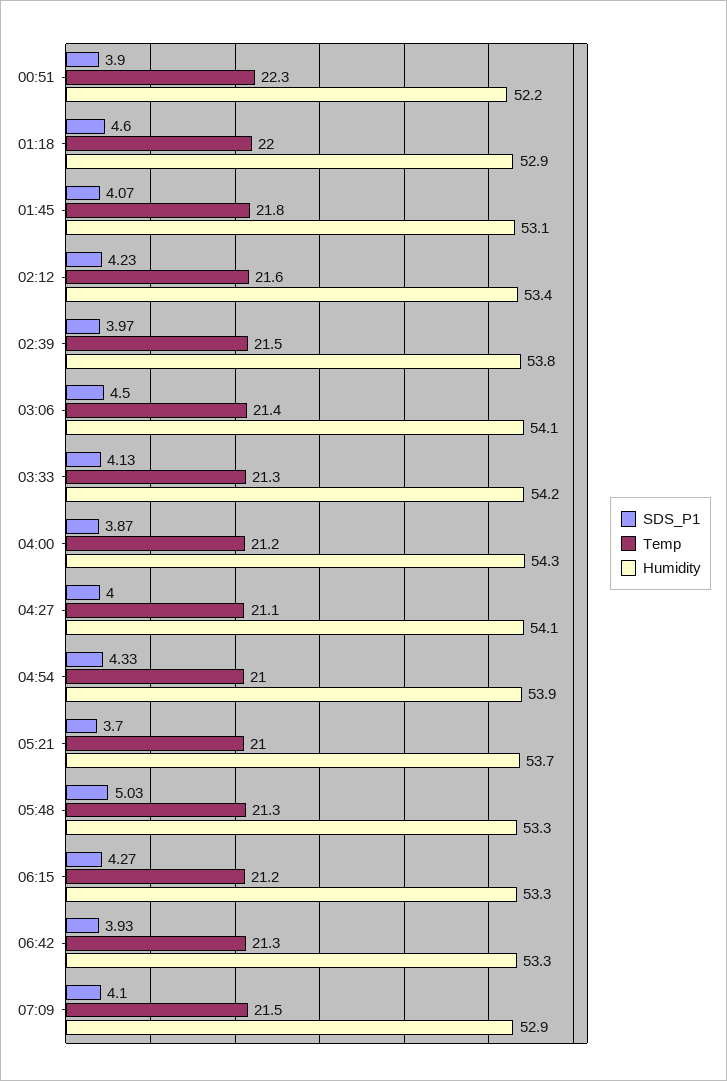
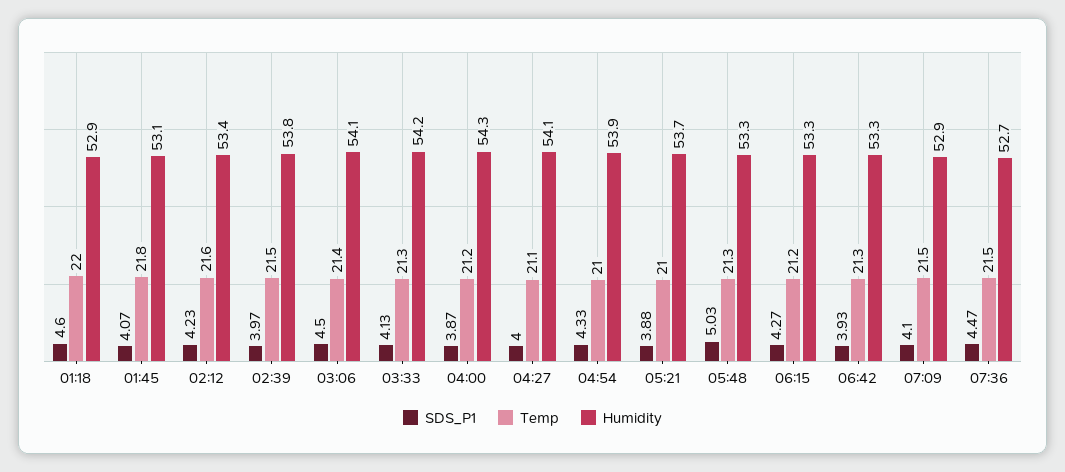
SDS_P1, 00:51: 3.9 -> none
Temp, 00:51: 22.3 -> none
Humidity, 00:51: 52.2 -> none
SDS_P1, 05:21: 3.7 -> 3.88
SDS_P1, 07:36: none -> 4.47
Temp, 07:36: none -> 21.5
Humidity, 07:36: none -> 52.7

